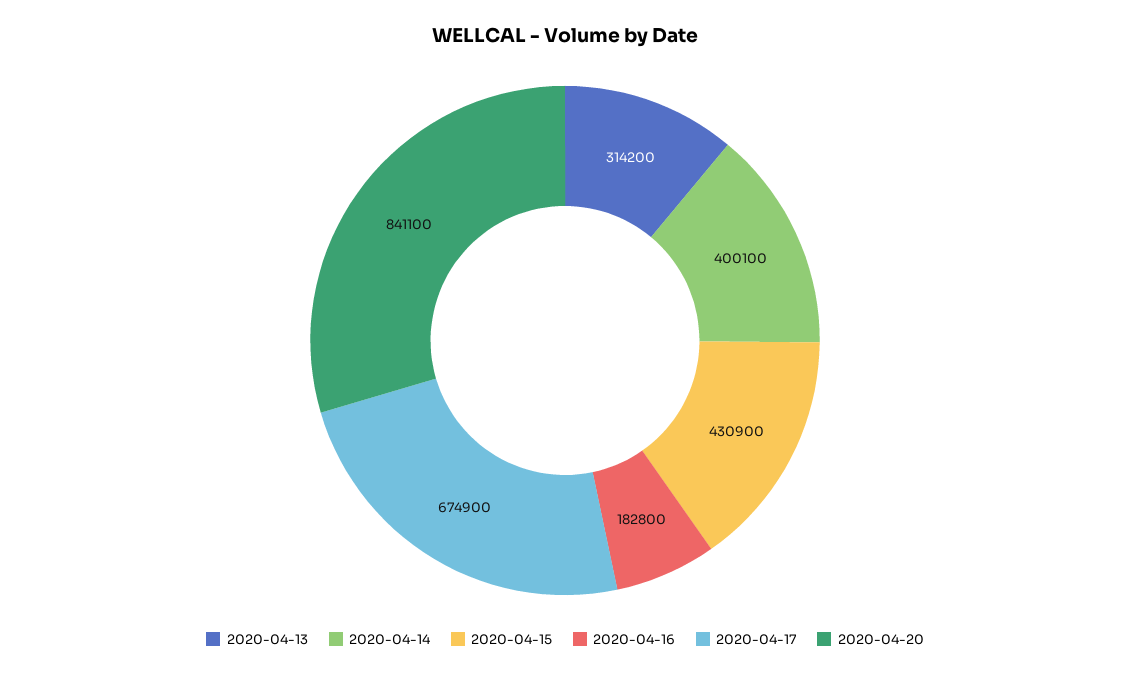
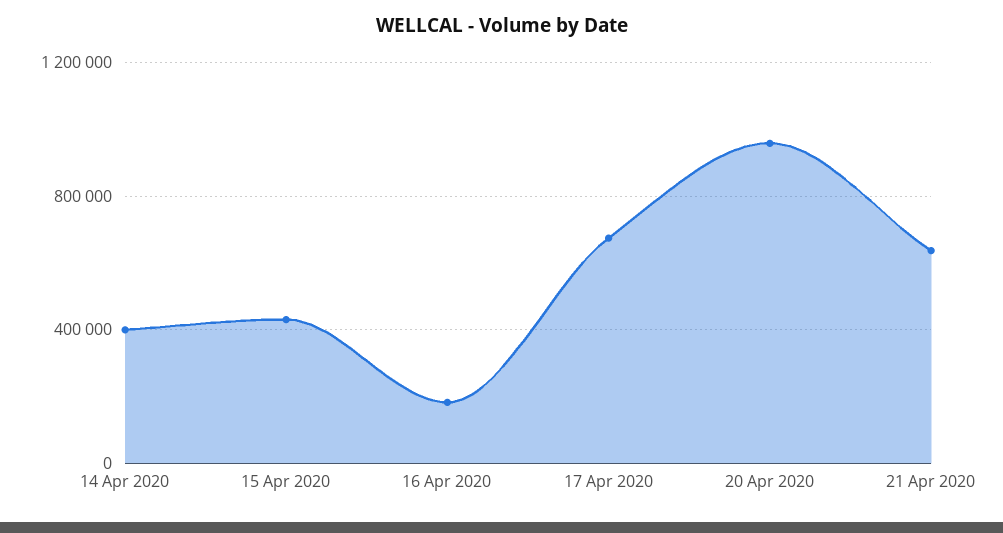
2020-04-13: 314200 -> none
2020-04-20: 841100 -> 950000
21 Apr 2020: none -> 650000

